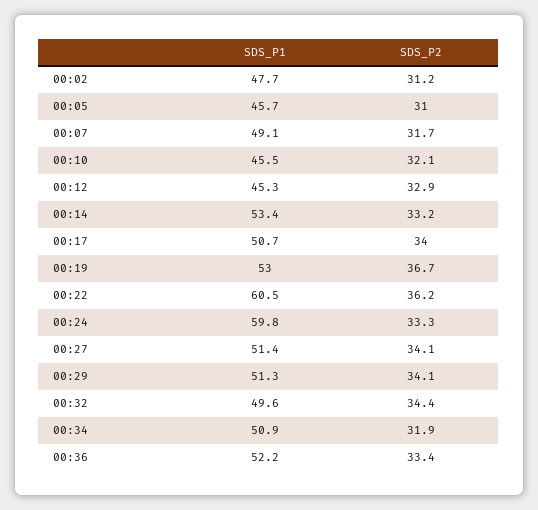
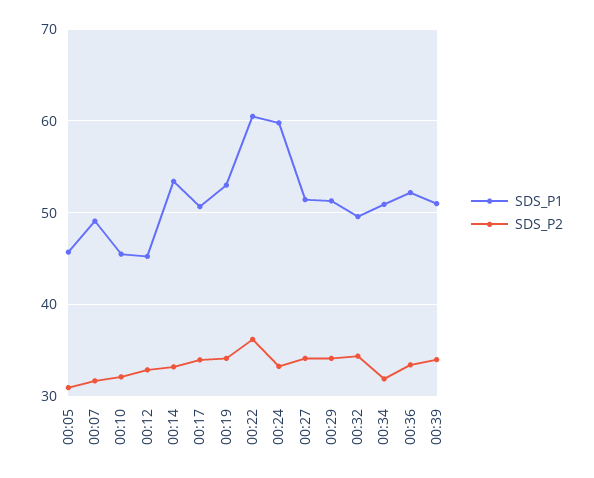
SDS_P1, 00:02: 47.7 -> none
SDS_P2, 00:02: 31.2 -> none
SDS_P2, 00:19: 36.7 -> 34
SDS_P1, 00:39: none -> 51
SDS_P2, 00:39: none -> 34

